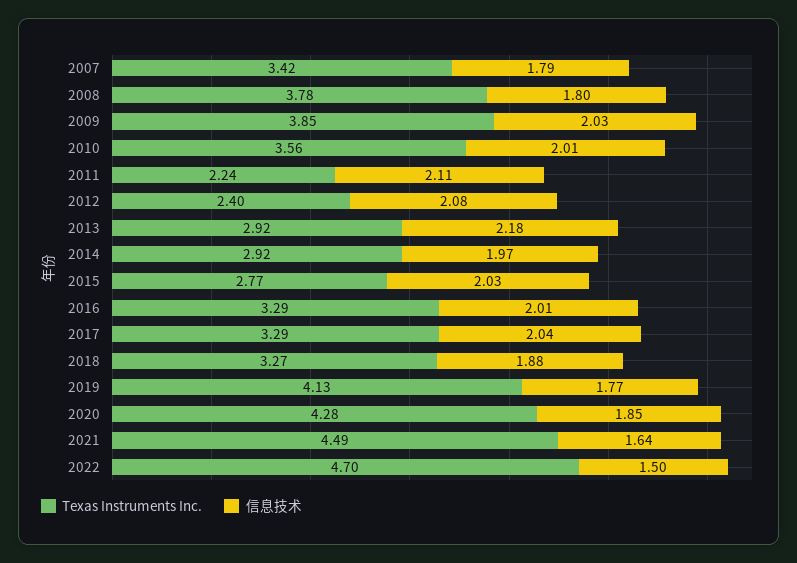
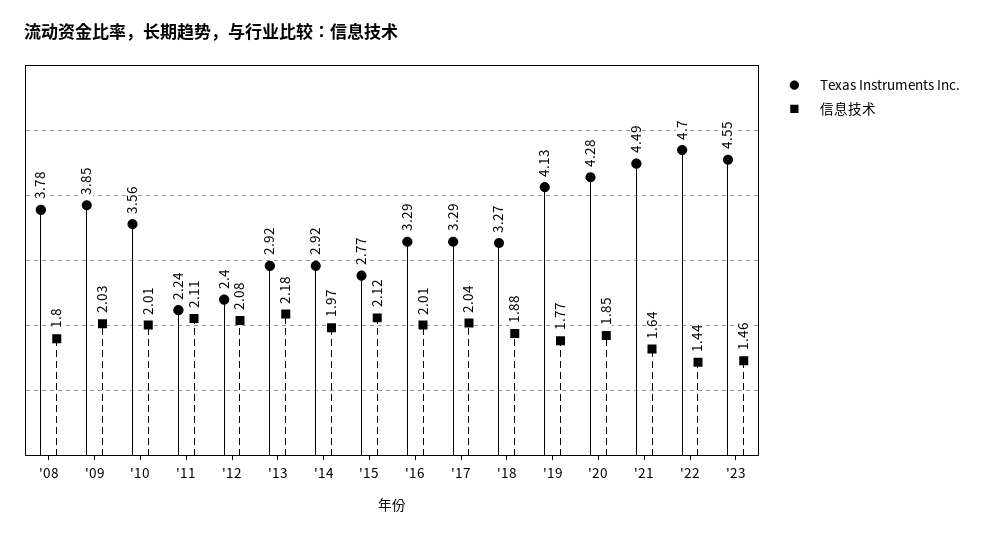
Texas Instruments Inc., 2007: 3.42 -> none
信息技术, 2007: 1.79 -> none
信息技术, 2015: 2.03 -> 2.12
信息技术, 2022: 1.5 -> 1.44
Texas Instruments Inc., '23: none -> 4.55
信息技术, '23: none -> 1.46

